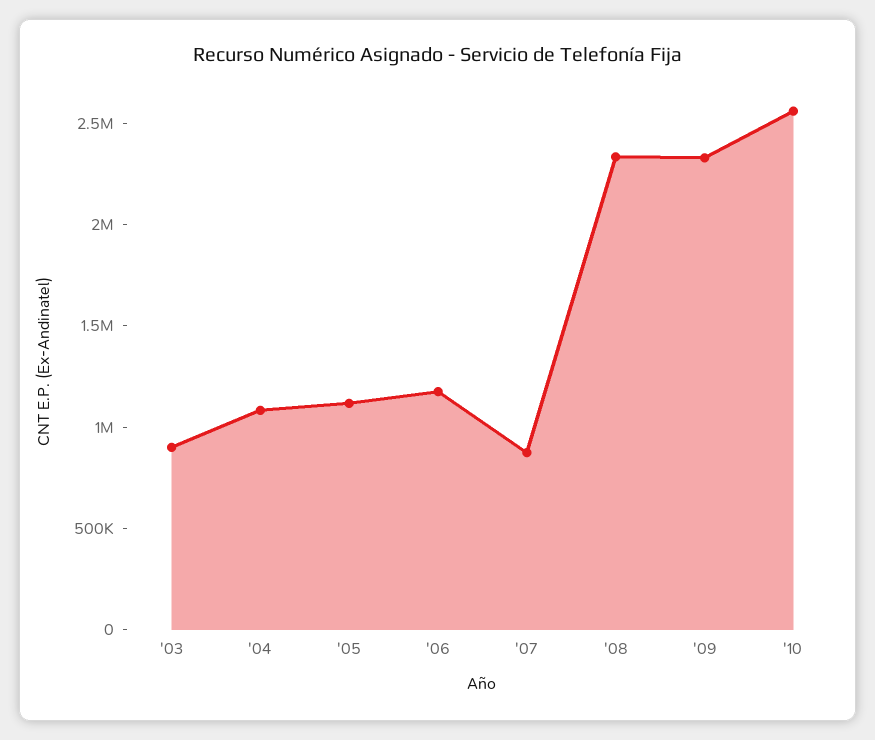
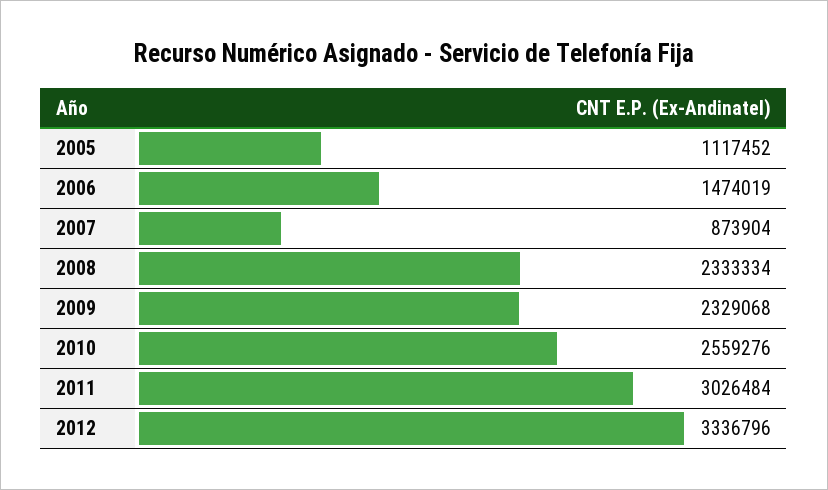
'03: 900000 -> none
'04: 1100000 -> none
'06: 1200000 -> 1474019
2011: none -> 3026484
2012: none -> 3336796

